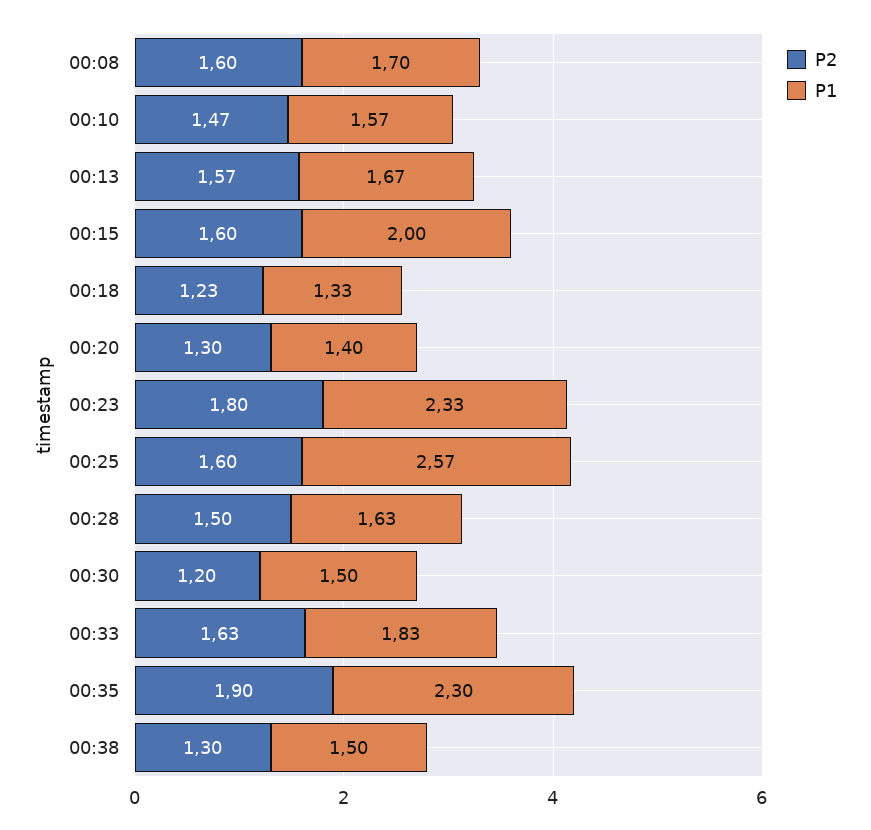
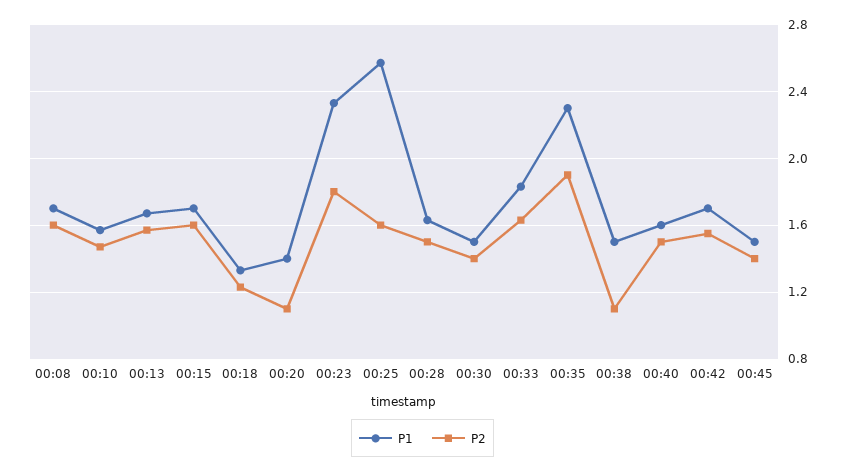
P1, 00:15: 2 -> 1.7
P2, 00:20: 1.3 -> 1.1
P2, 00:30: 1.2 -> 1.4
P2, 00:38: 1.3 -> 1.1
P1, 00:40: none -> 1.6
P2, 00:40: none -> 1.5
P1, 00:42: none -> 1.7
P2, 00:42: none -> 1.55
P1, 00:45: none -> 1.5
P2, 00:45: none -> 1.4

